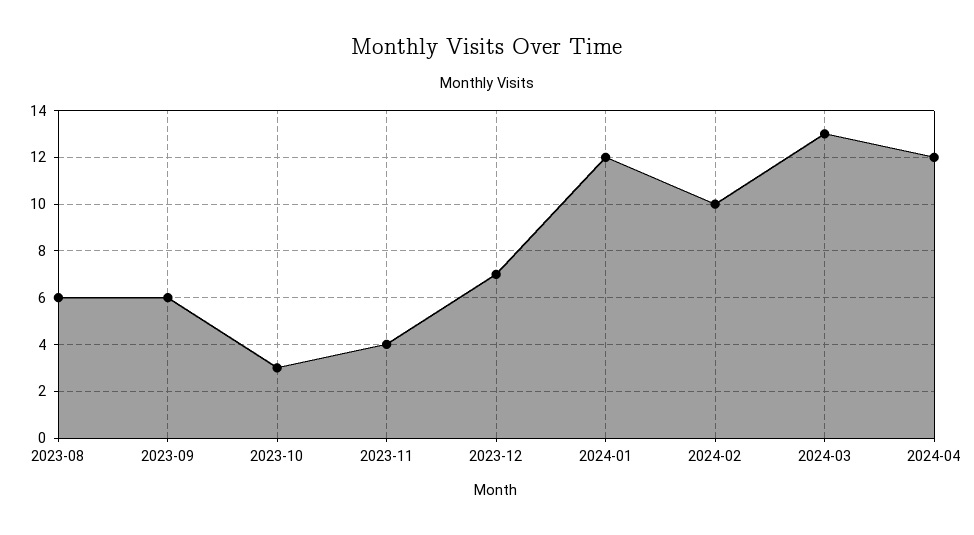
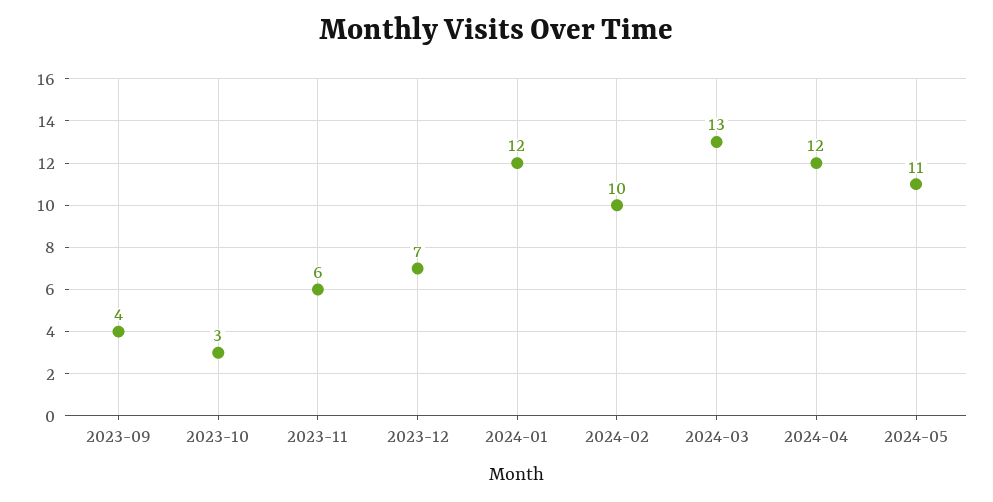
2023-08: 6 -> none
2023-09: 6 -> 4
2023-11: 4 -> 6
2024-05: none -> 11

